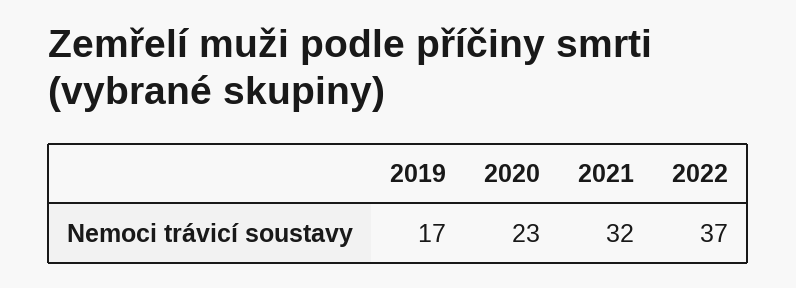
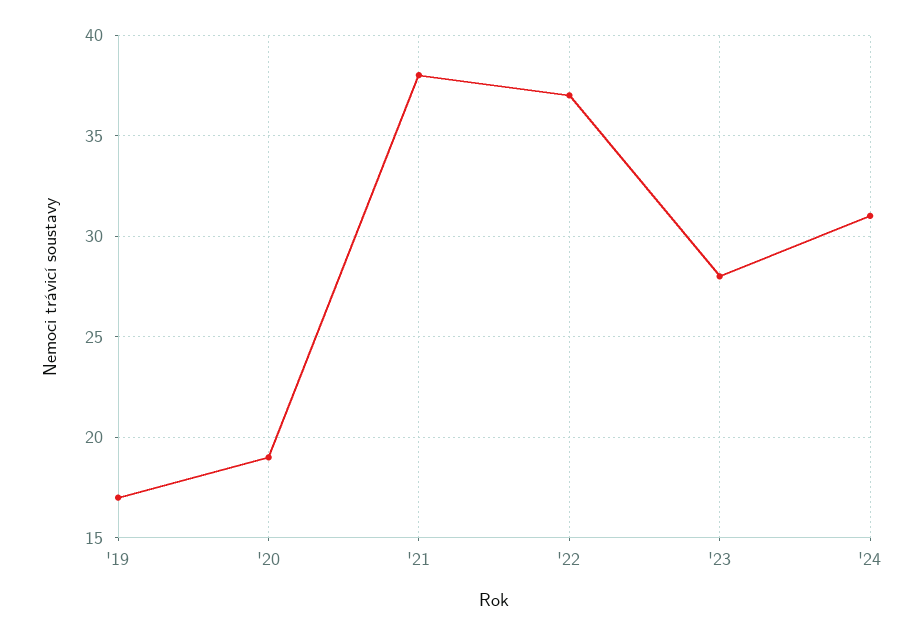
2020: 23 -> 19
2021: 32 -> 38
'23: none -> 28
'24: none -> 31

